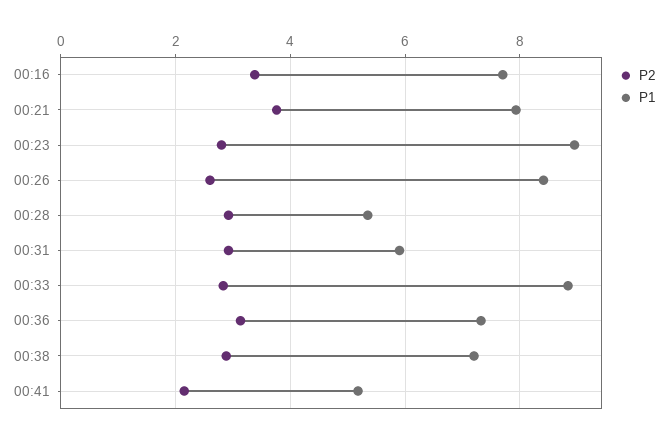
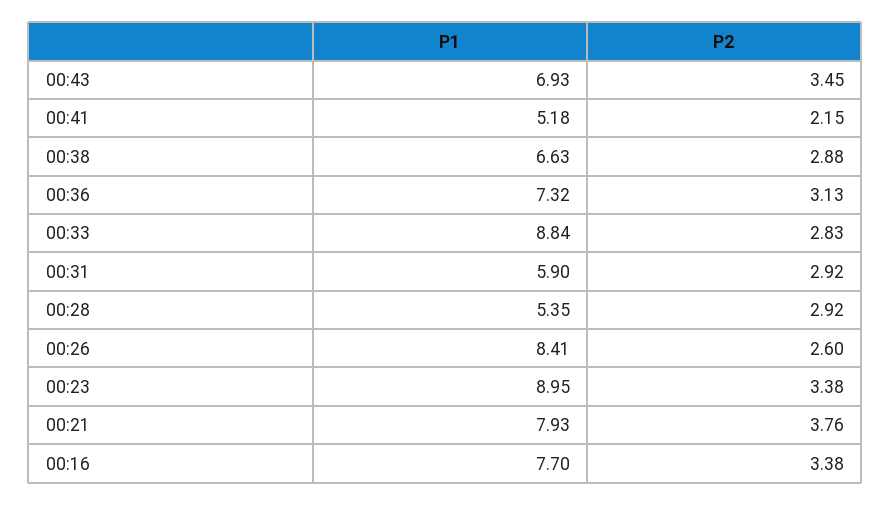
P2, 00:23: 2.8 -> 3.38
P1, 00:38: 7.2 -> 6.63
P1, 00:43: none -> 6.93
P2, 00:43: none -> 3.45

